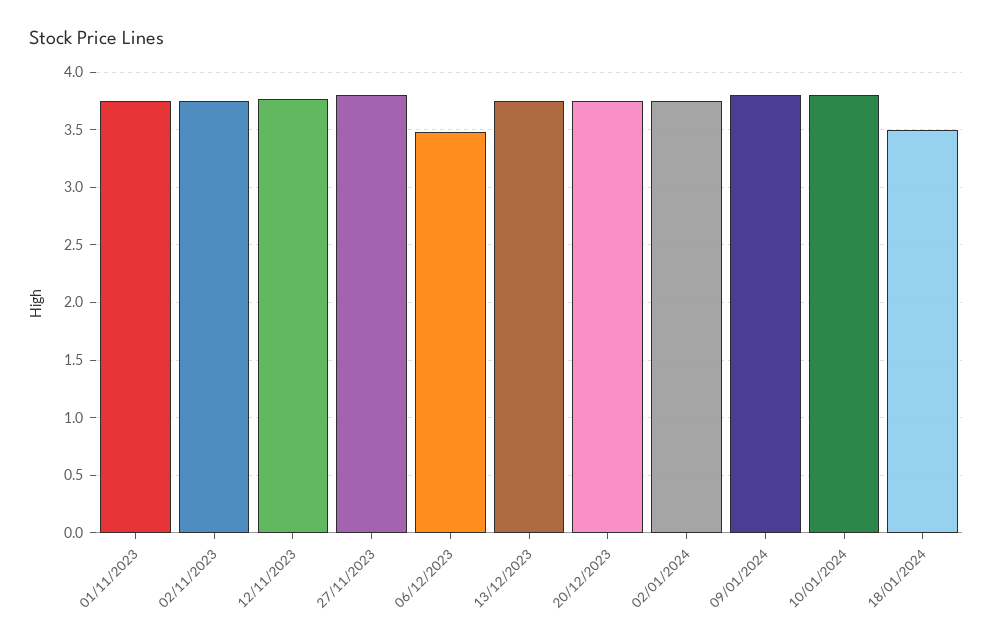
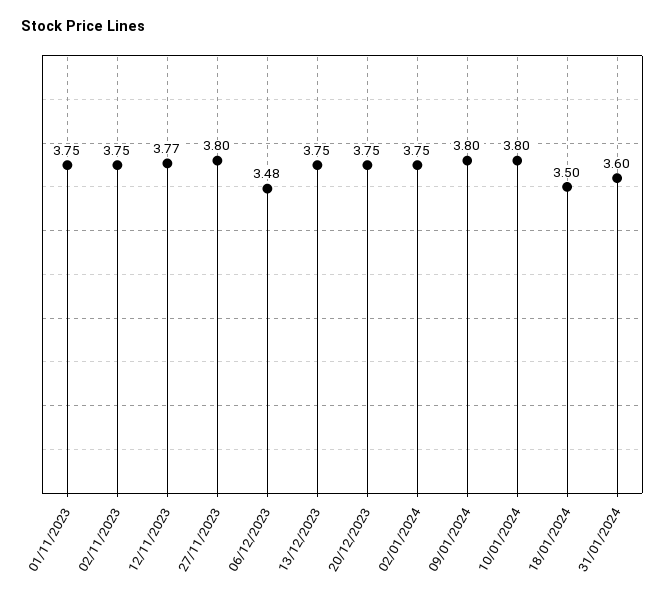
31/01/2024: none -> 3.6

